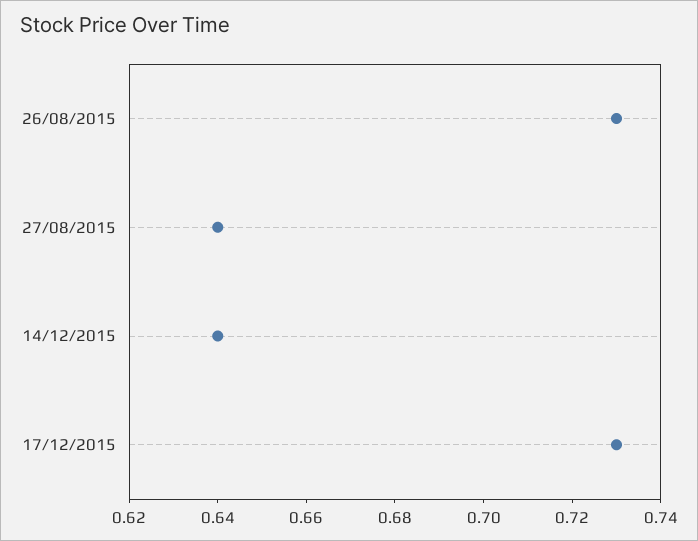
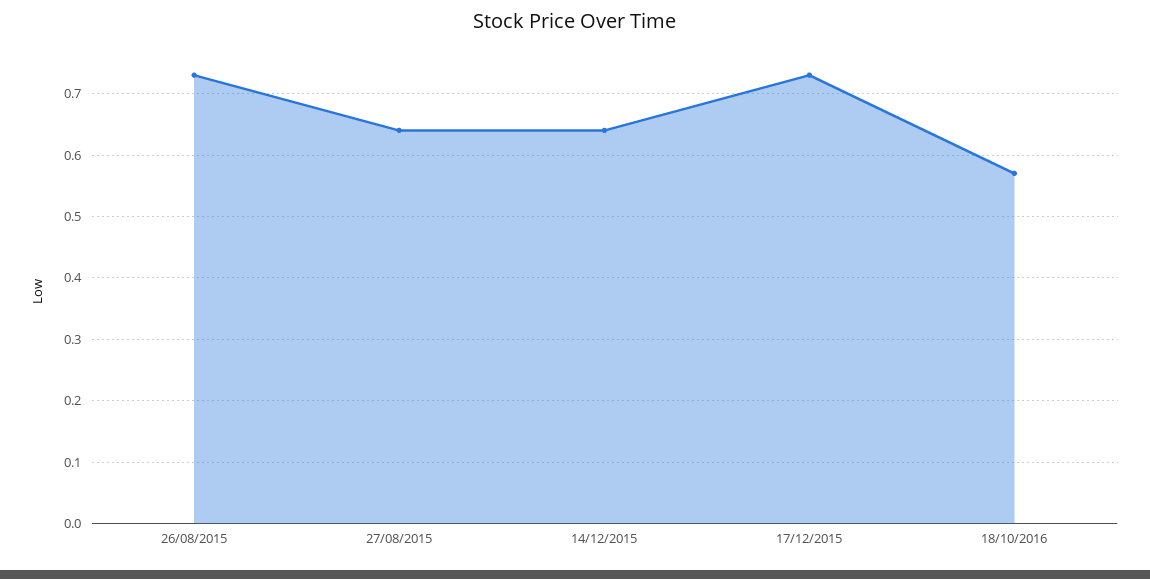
18/10/2016: none -> 0.57

